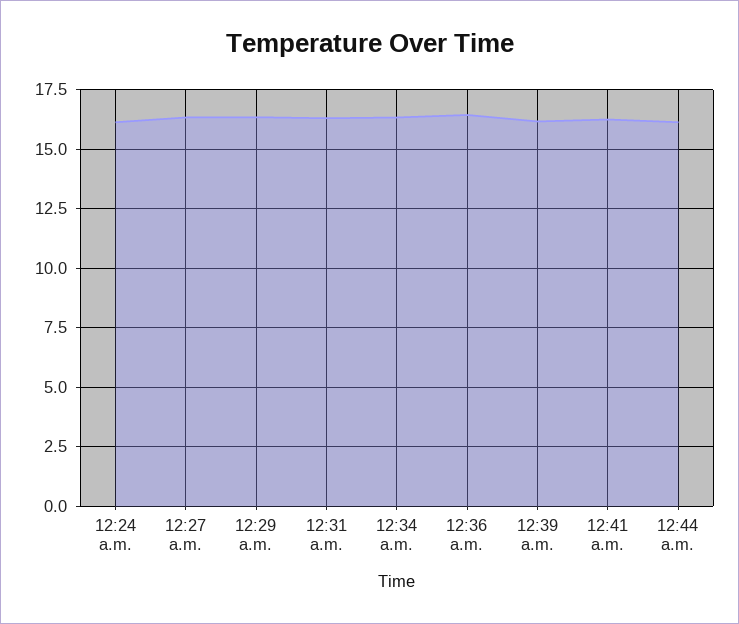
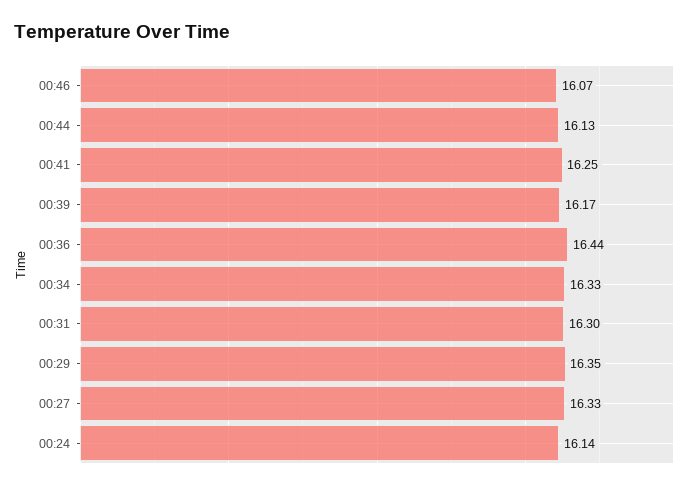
00:46: none -> 16.07

